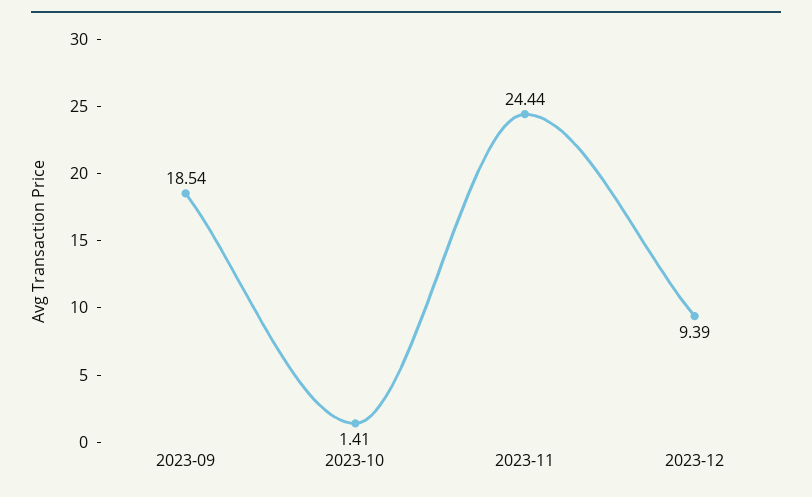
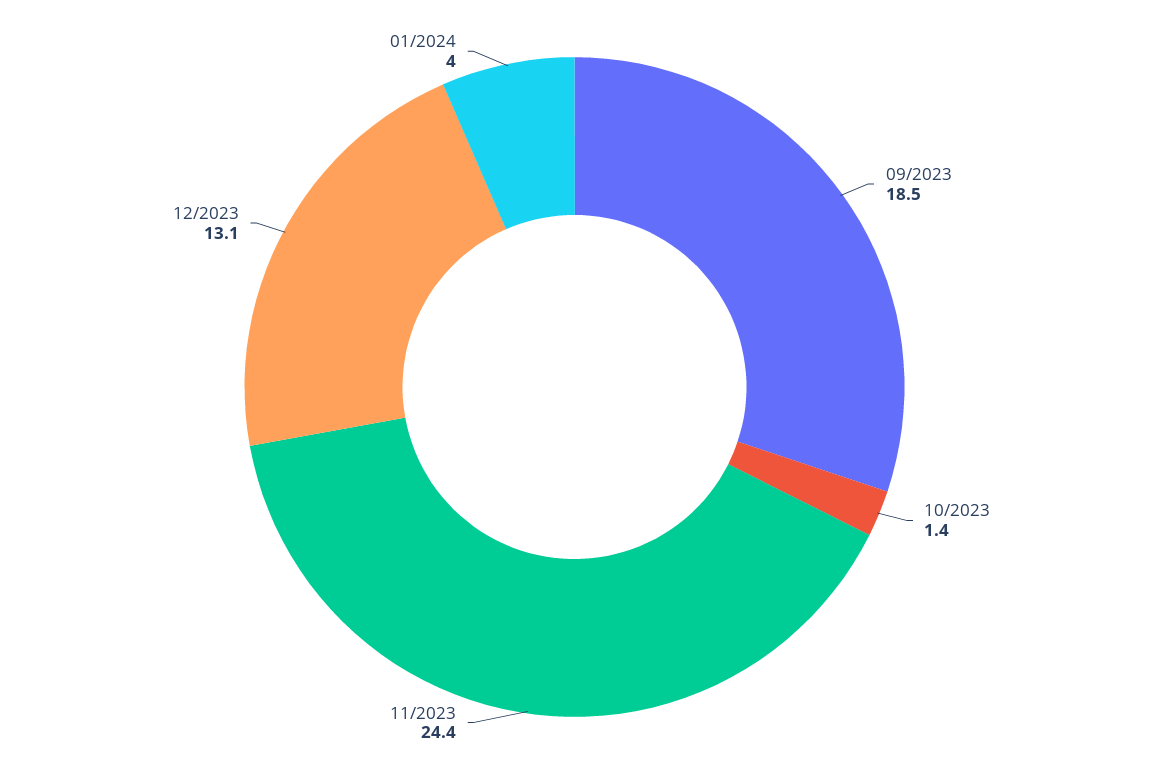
2023-12: 9.39 -> 13.1
01/2024: none -> 4

